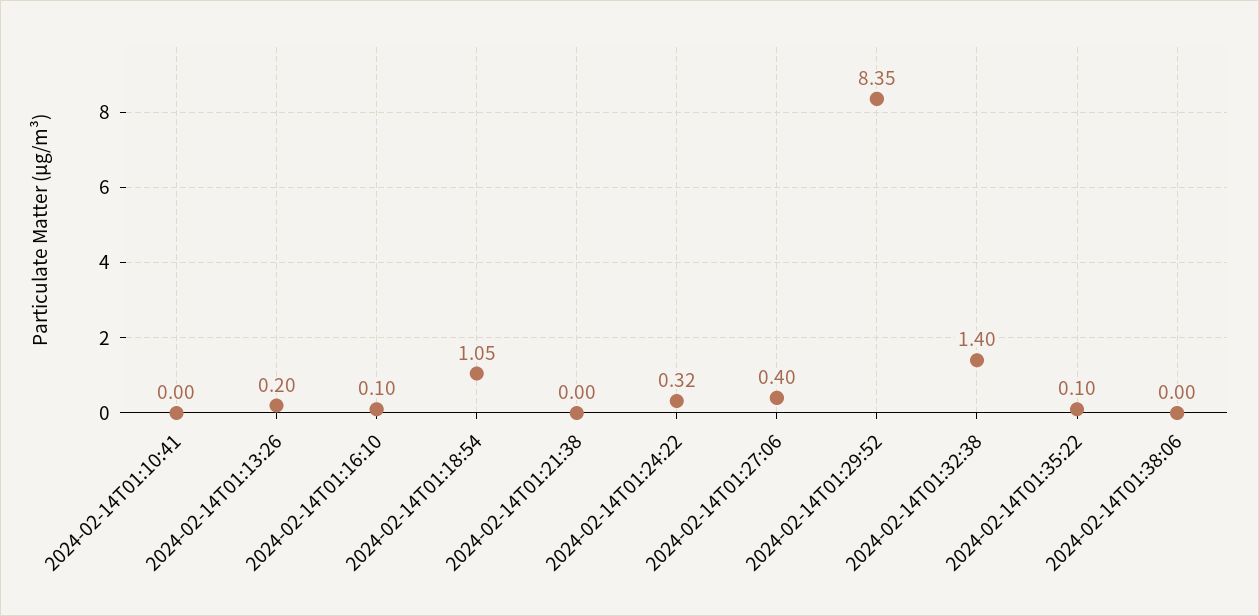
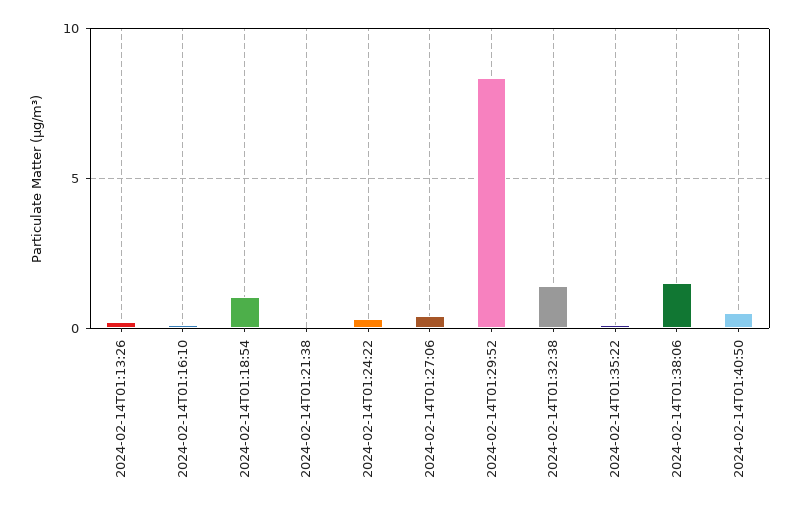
2024-02-14T01:10:41: 0 -> none
2024-02-14T01:38:06: 0 -> 1.5
2024-02-14T01:40:50: none -> 0.5

